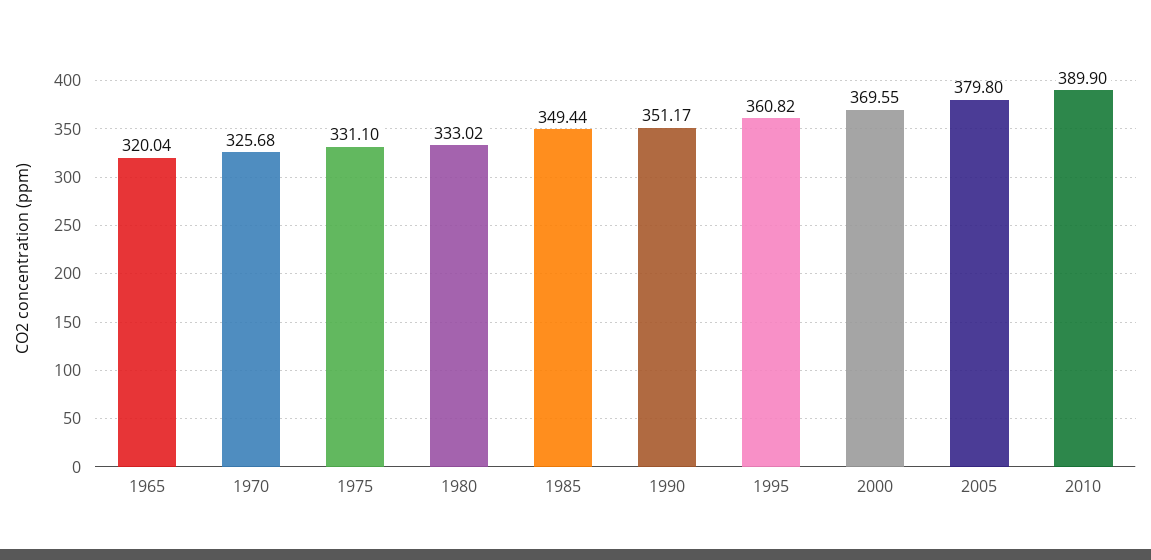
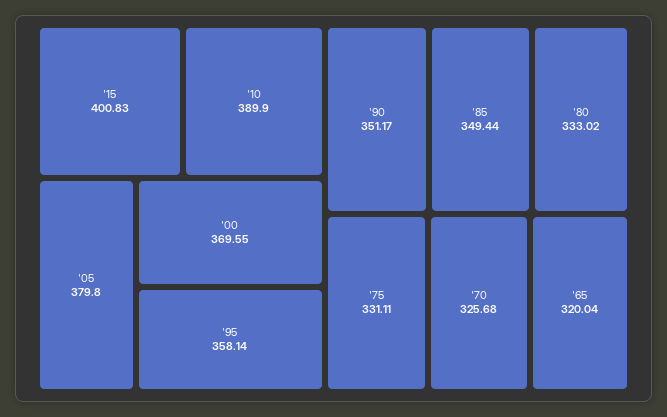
1975: 331.1 -> 331.11
1995: 360.82 -> 358.14
'15: none -> 400.83

